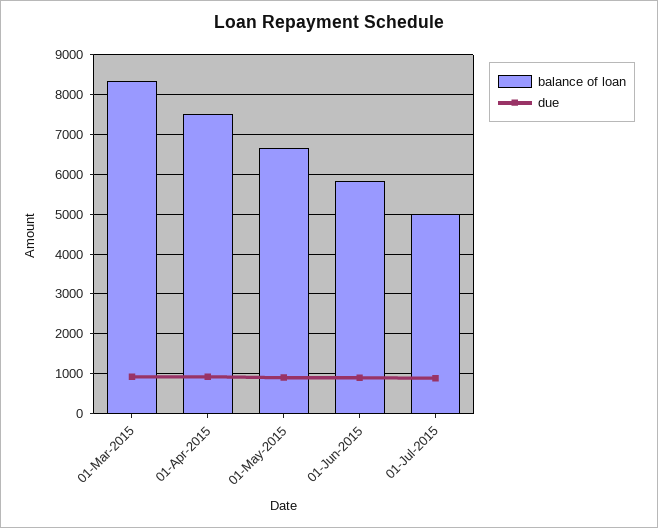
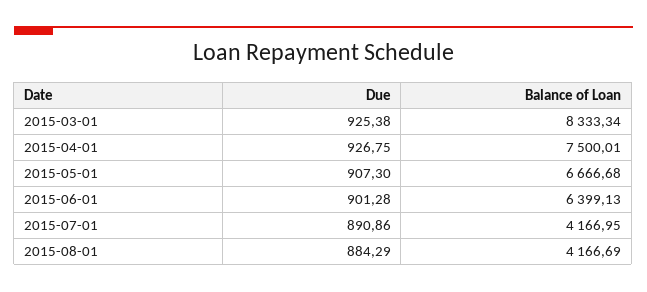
balance of loan, 01-Jun-2015: 5800 -> 6399.13
balance of loan, 01-Jul-2015: 5000 -> 4166.95
due, 2015-08-01: none -> 884.29
balance of loan, 2015-08-01: none -> 4166.69

